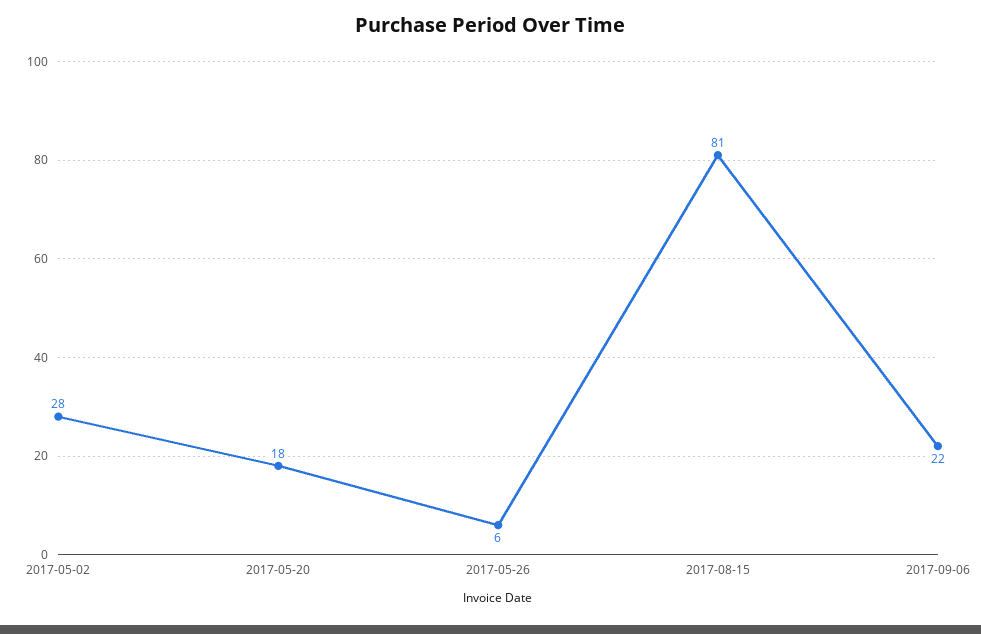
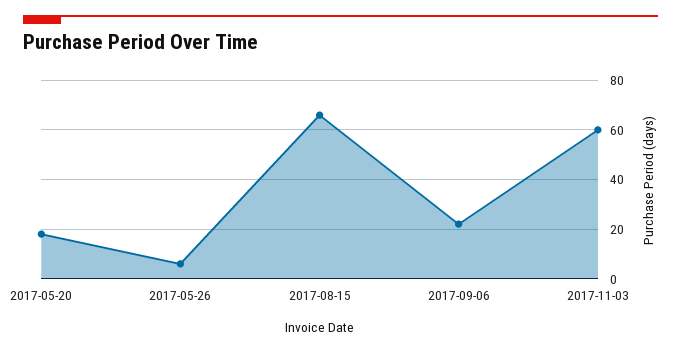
2017-05-02: 28 -> none
2017-08-15: 81 -> 65
2017-11-03: none -> 60

